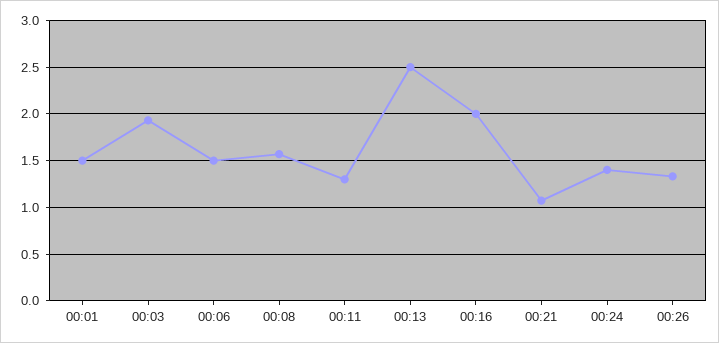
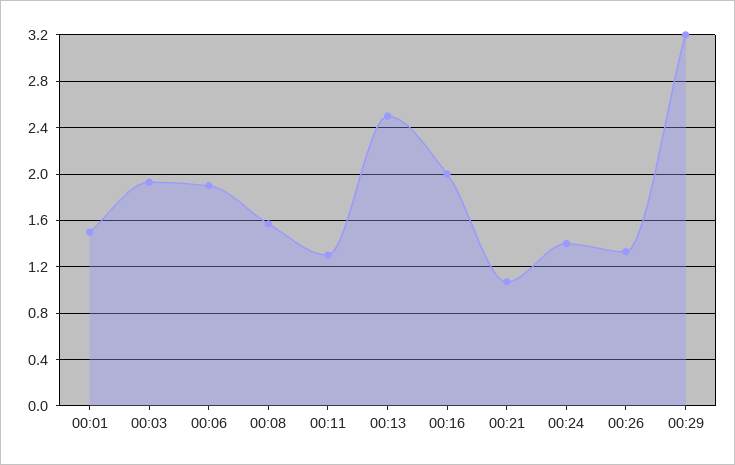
00:06: 1.5 -> 1.9
00:29: none -> 3.2

